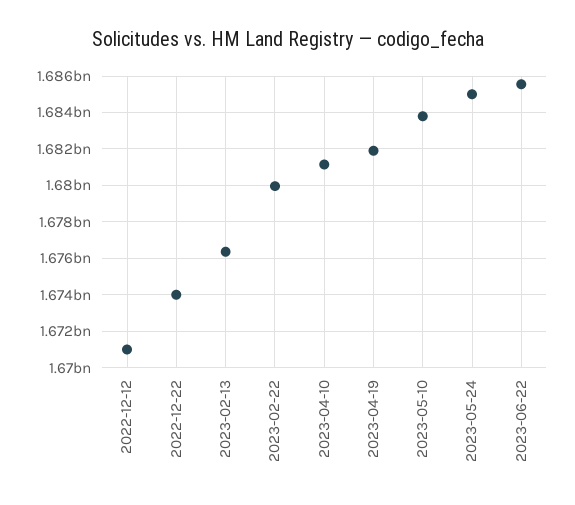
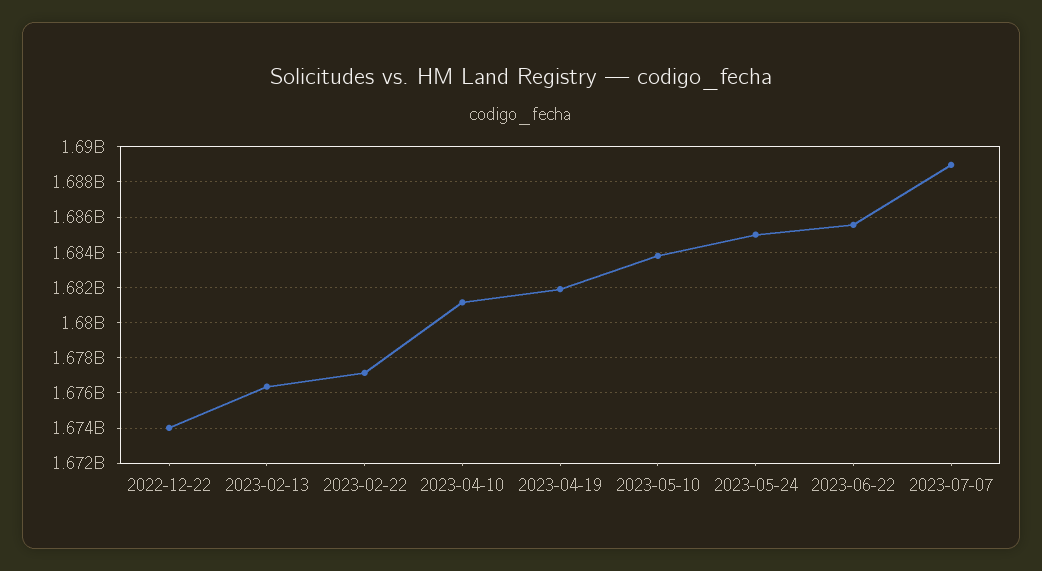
2022-12-12: 1671000000 -> none
2023-02-22: 1680000000 -> 1677000000
2023-07-07: none -> 1689000000

